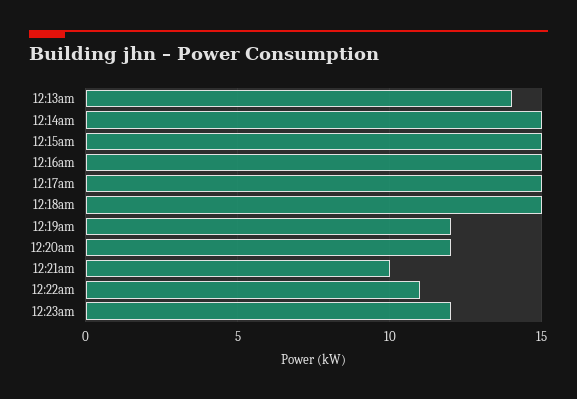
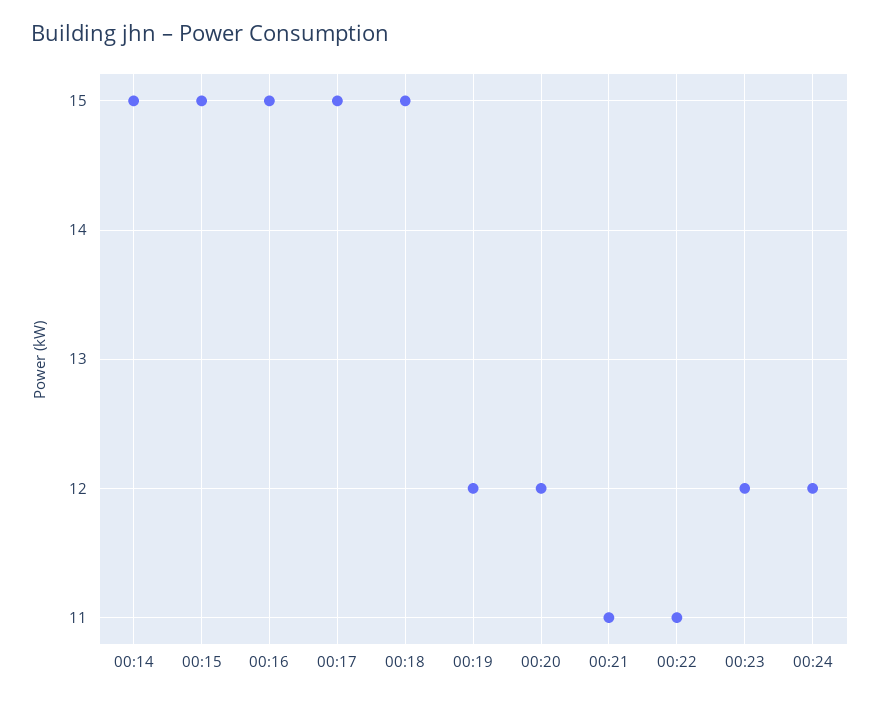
12:13am: 14 -> none
12:21am: 10 -> 11
00:24: none -> 12

